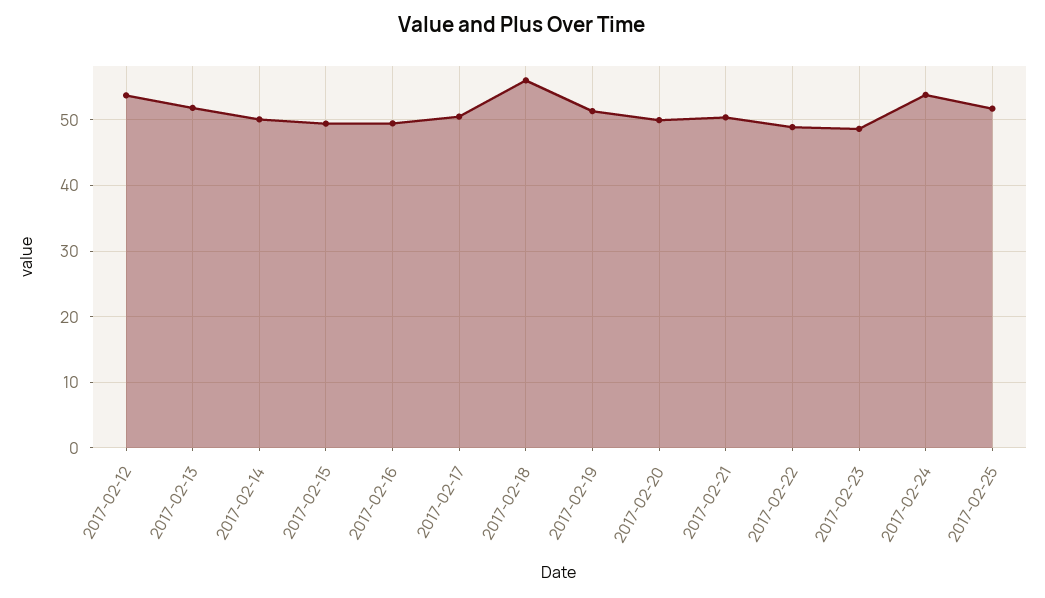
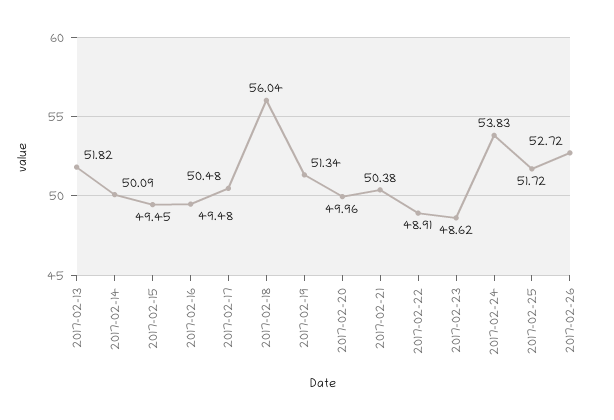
2017-02-12: 54 -> none
2017-02-26: none -> 52.72

